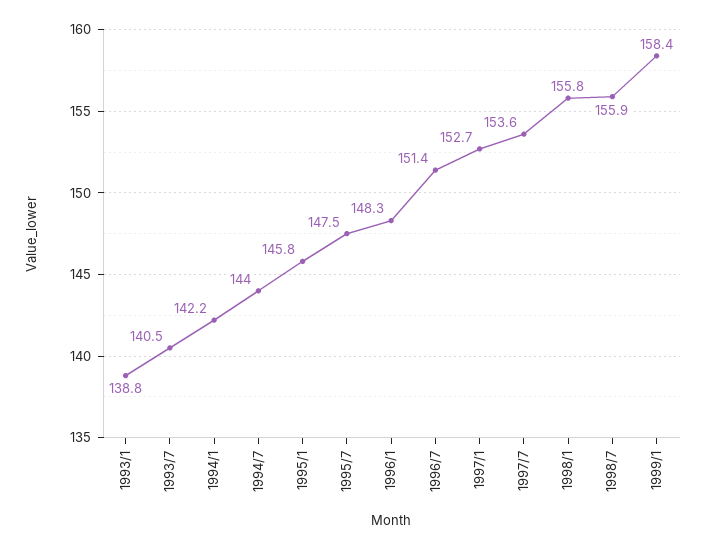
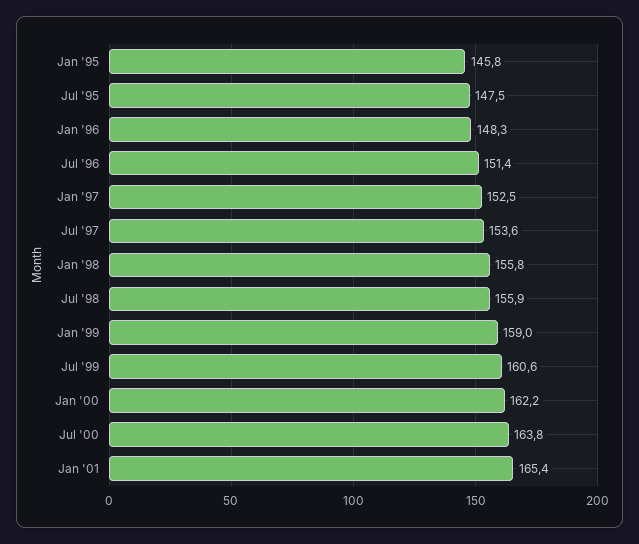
1993/1: 138.8 -> none
1993/7: 140.5 -> none
1994/1: 142.2 -> none
1994/7: 144 -> none
1997/1: 152.7 -> 152.5
1999/1: 158.4 -> 159
Jul '99: none -> 160.6
Jan '00: none -> 162.2
Jul '00: none -> 163.8
Jan '01: none -> 165.4

